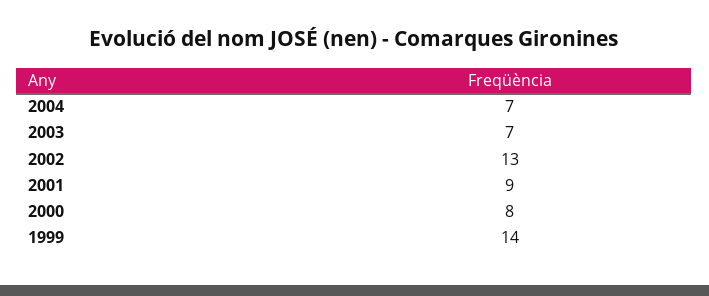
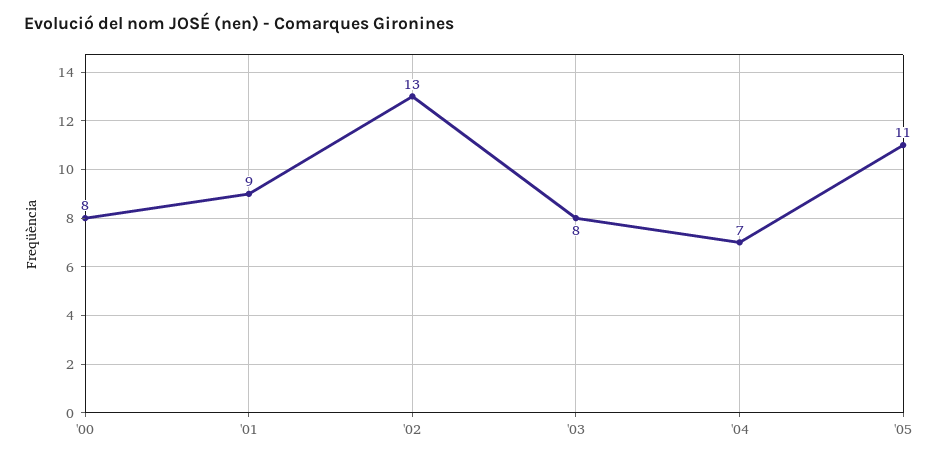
2003: 7 -> 8
1999: 14 -> none
'05: none -> 11

